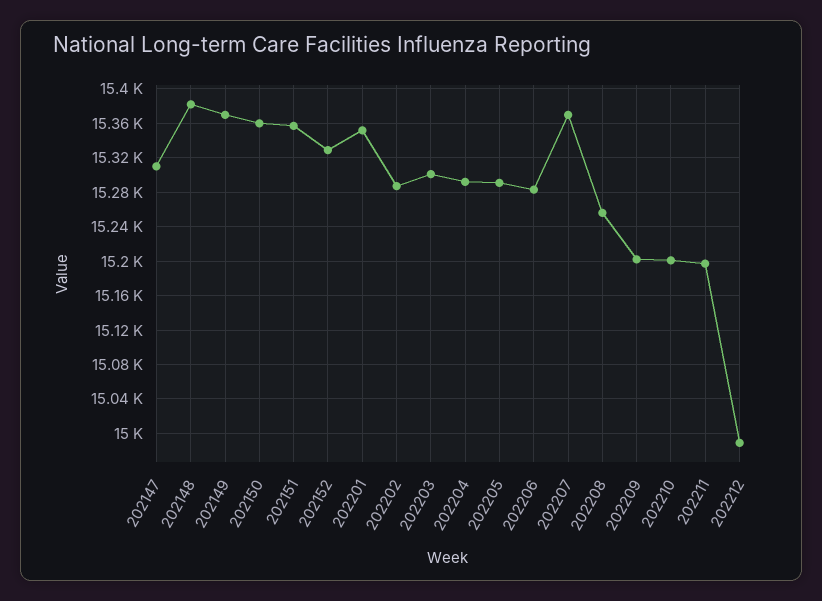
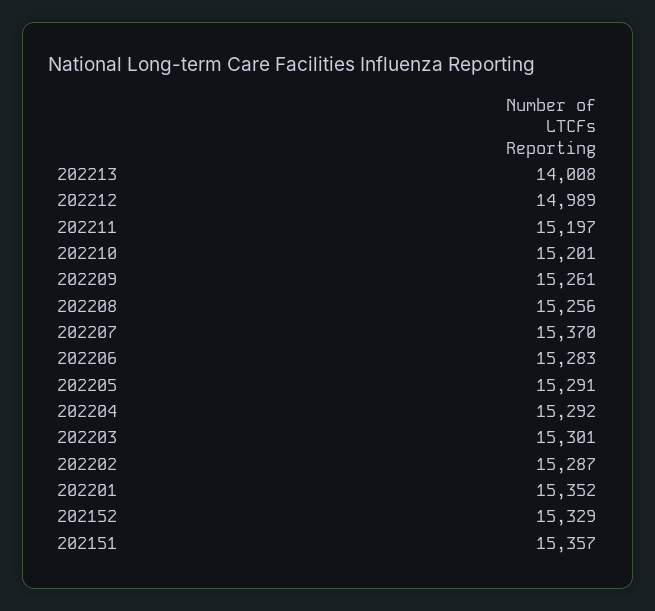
202147: 15310 -> none
202148: 15380 -> none
202149: 15370 -> none
202150: 15360 -> none
202209: 15200 -> 15261
202213: none -> 14008

